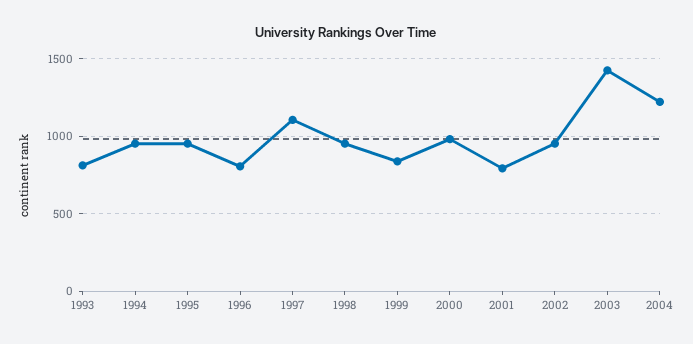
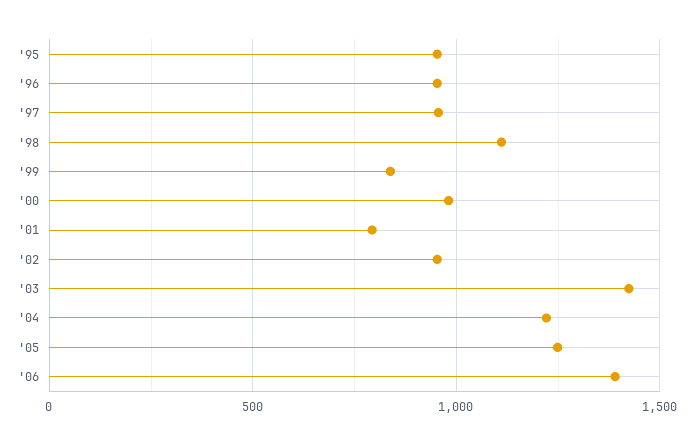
1993: 800 -> none
1994: 950 -> none
1996: 800 -> 950
1997: 1100 -> 950
1998: 950 -> 1100
'05: none -> 1250
'06: none -> 1400

